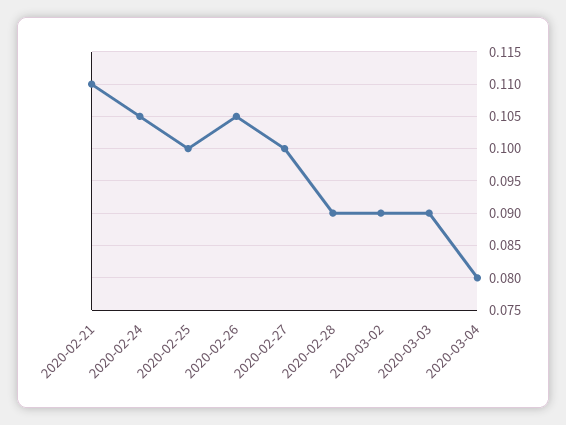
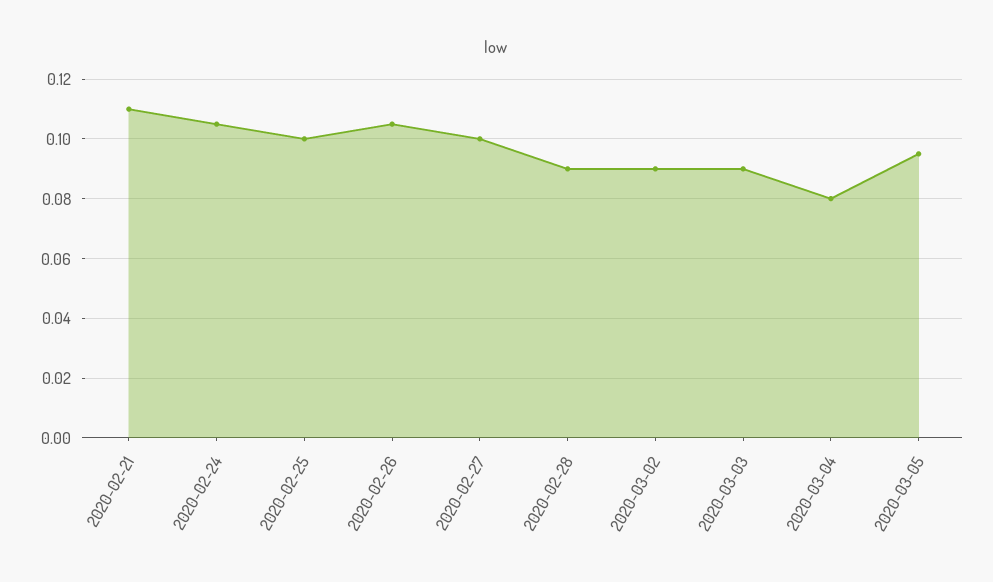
2020-03-05: none -> 0.095

